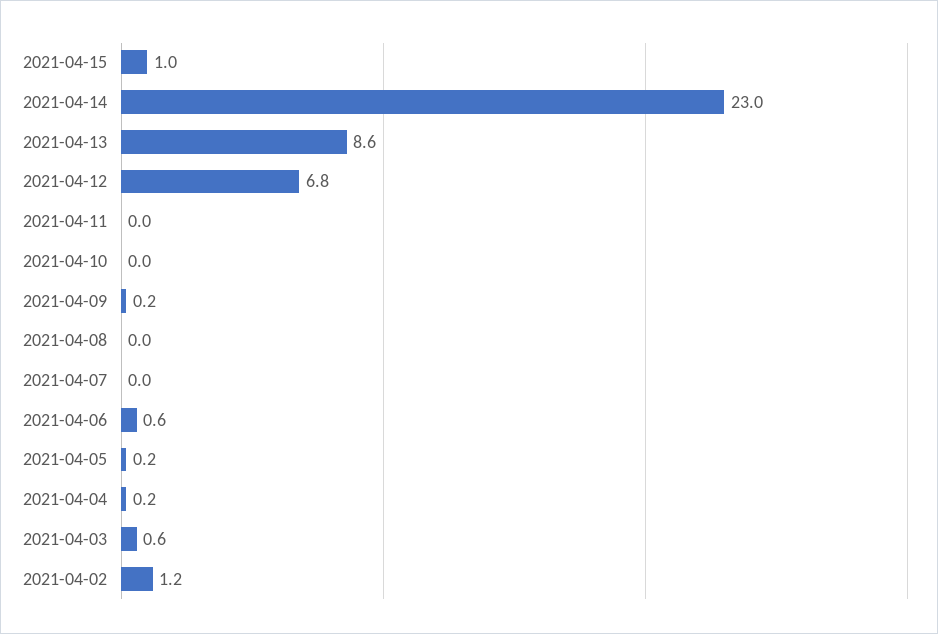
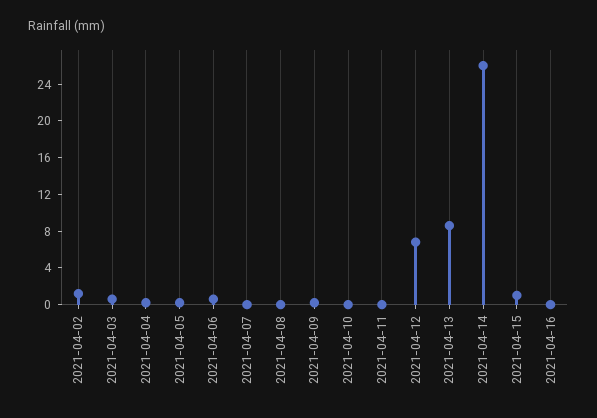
2021-04-14: 23 -> 26
2021-04-16: none -> 0

